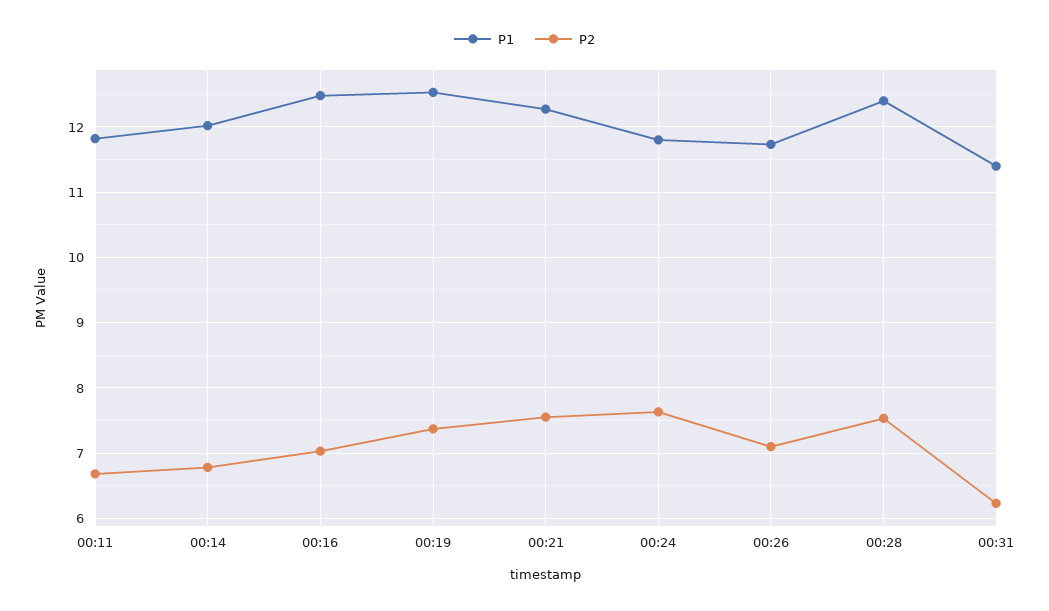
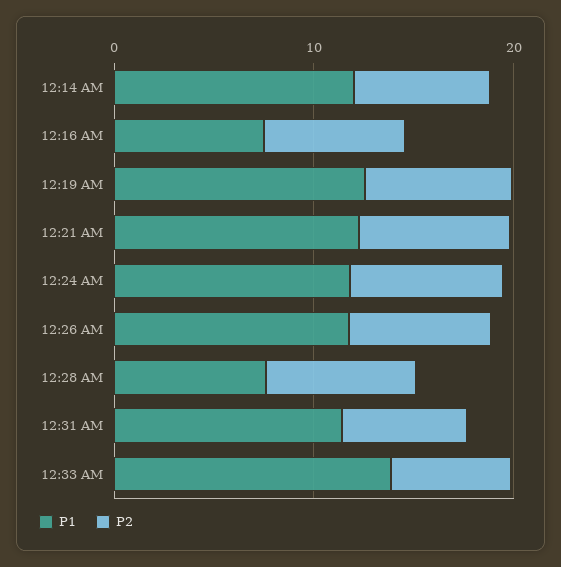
P1, 00:11: 11.8 -> none
P2, 00:11: 6.7 -> none
P1, 00:16: 12.5 -> 8
P1, 00:28: 12.4 -> 8
P1, 12:33 AM: none -> 14
P2, 12:33 AM: none -> 6

